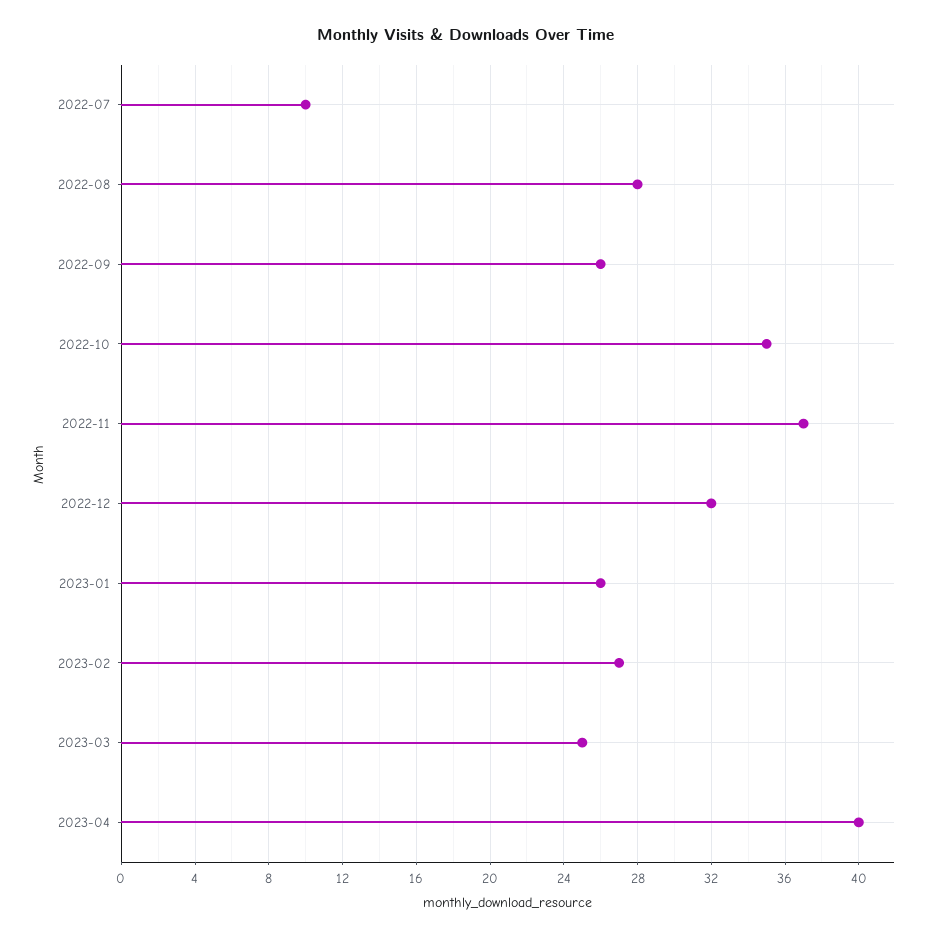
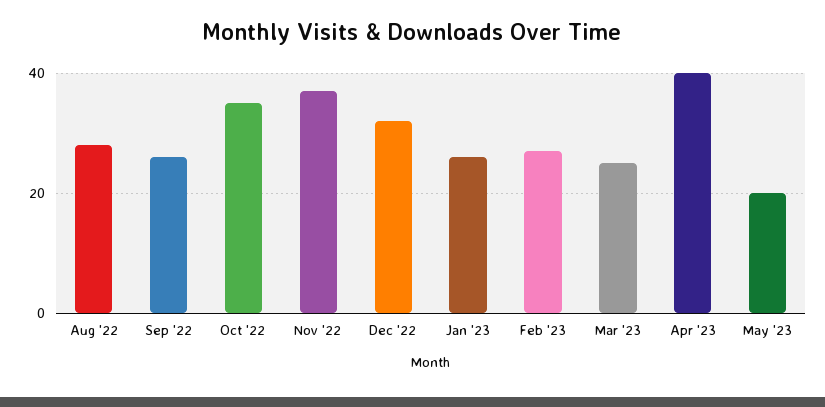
2022-07: 10 -> none
May '23: none -> 20

